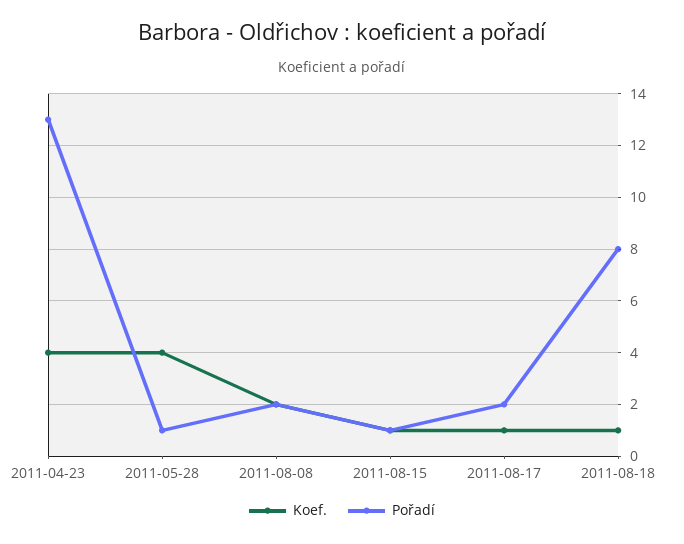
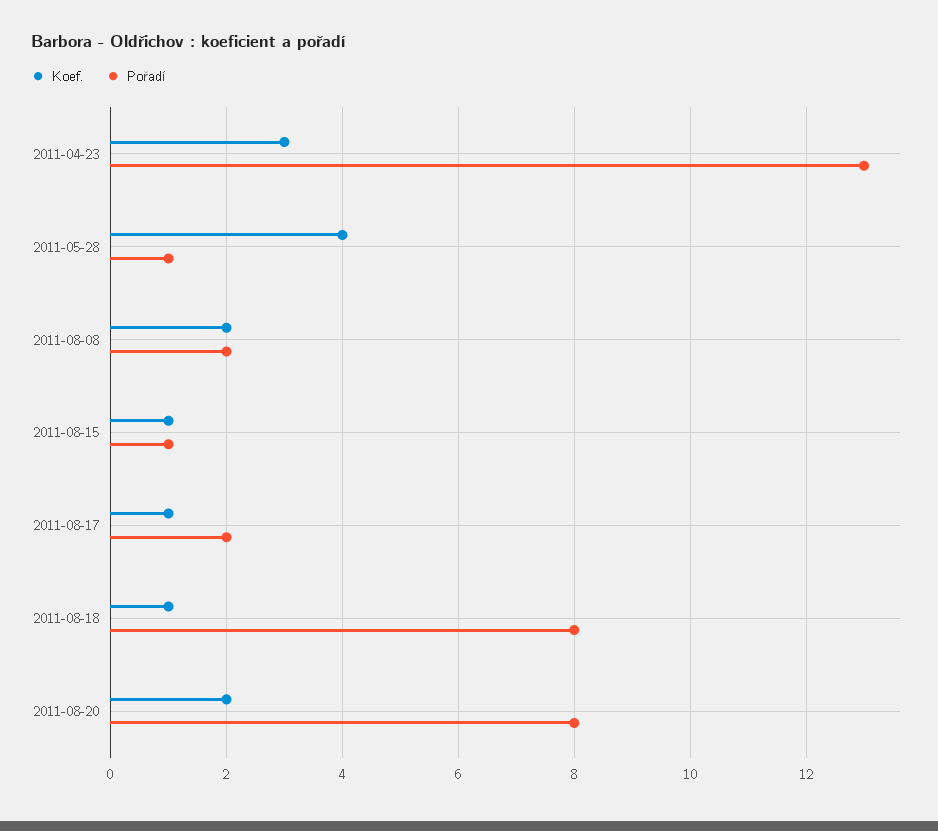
Koef., 2011-04-23: 4 -> 3
Koef., 2011-08-20: none -> 2
Pořadí, 2011-08-20: none -> 8

